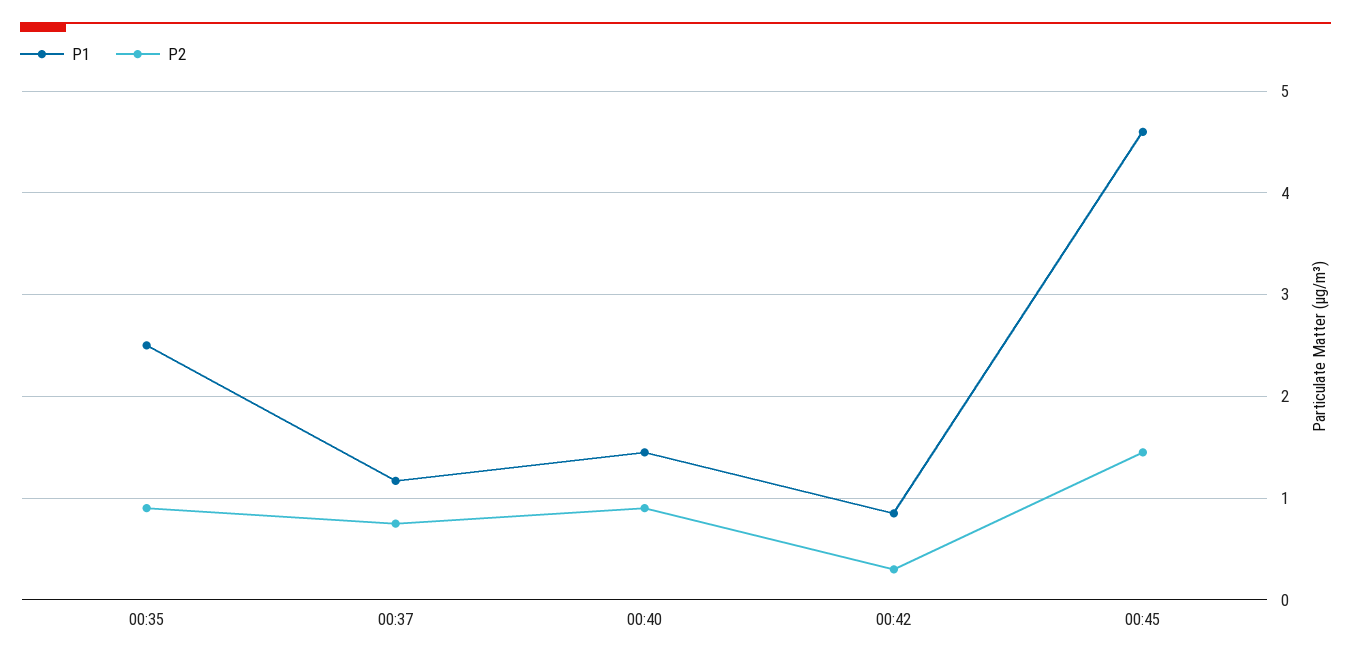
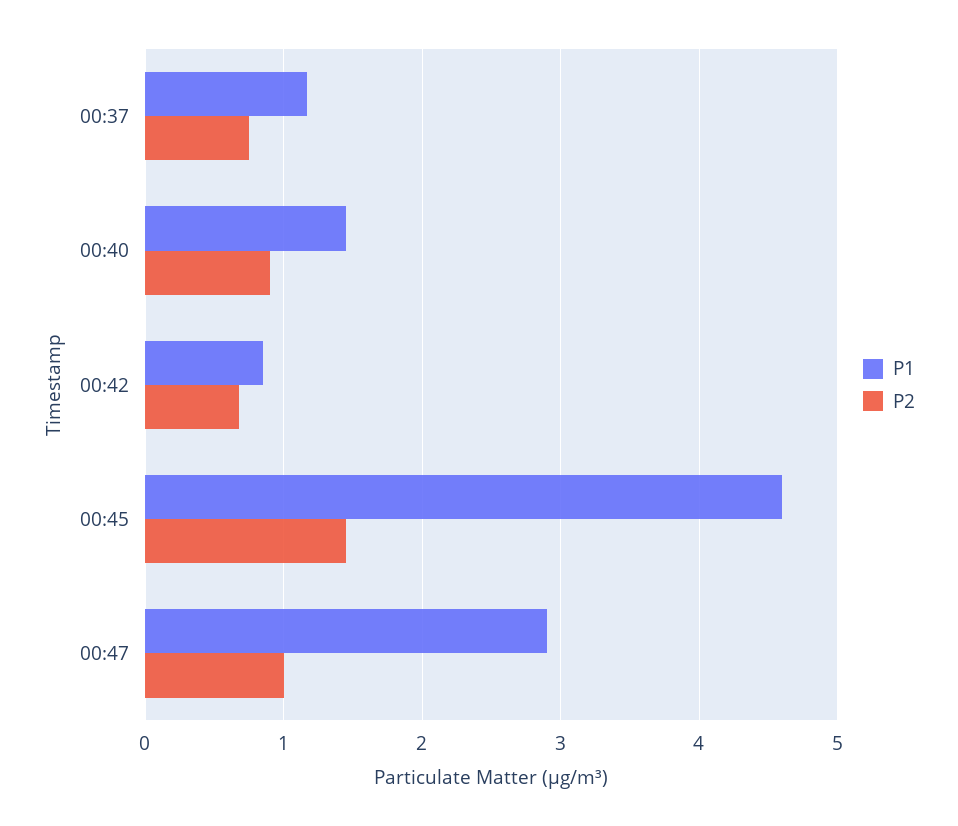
P1, 00:35: 2.5 -> none
P2, 00:35: 0.9 -> none
P2, 00:42: 0.3 -> 0.7
P1, 00:47: none -> 2.9
P2, 00:47: none -> 1

